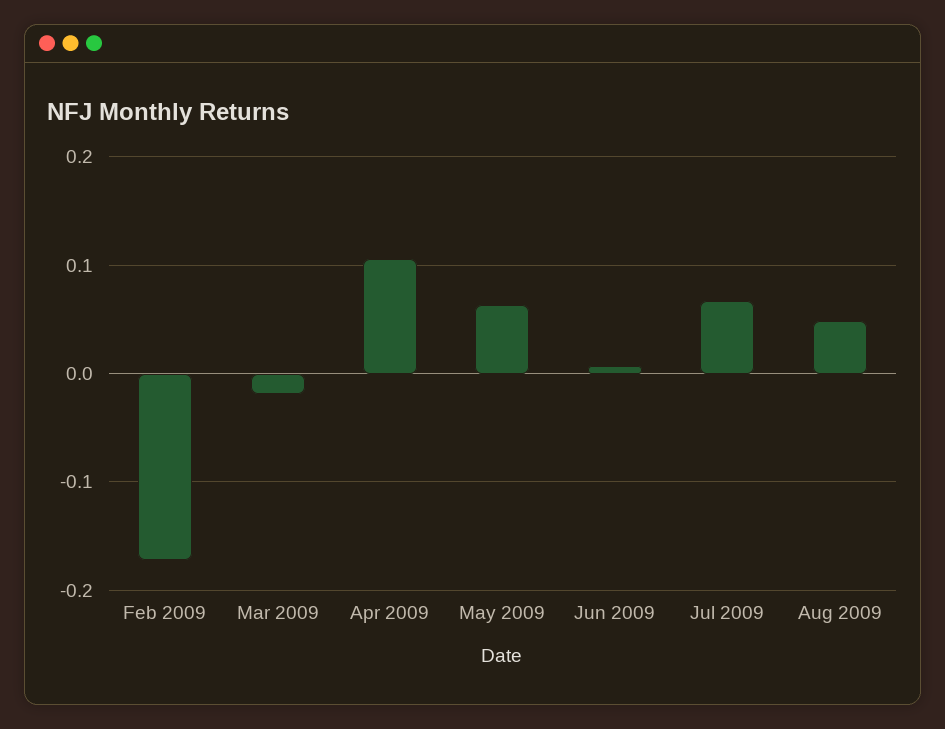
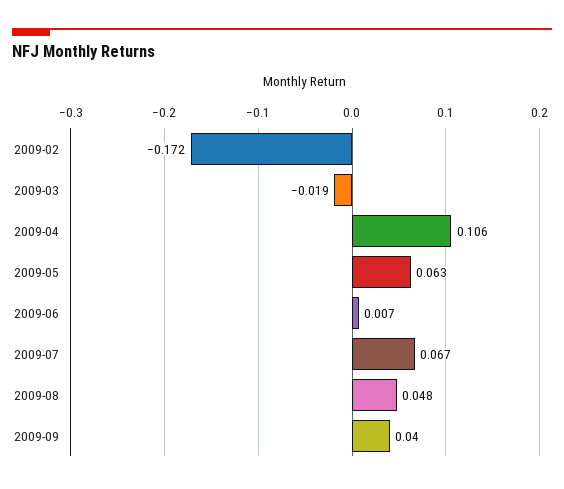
2009-09: none -> 0.04

